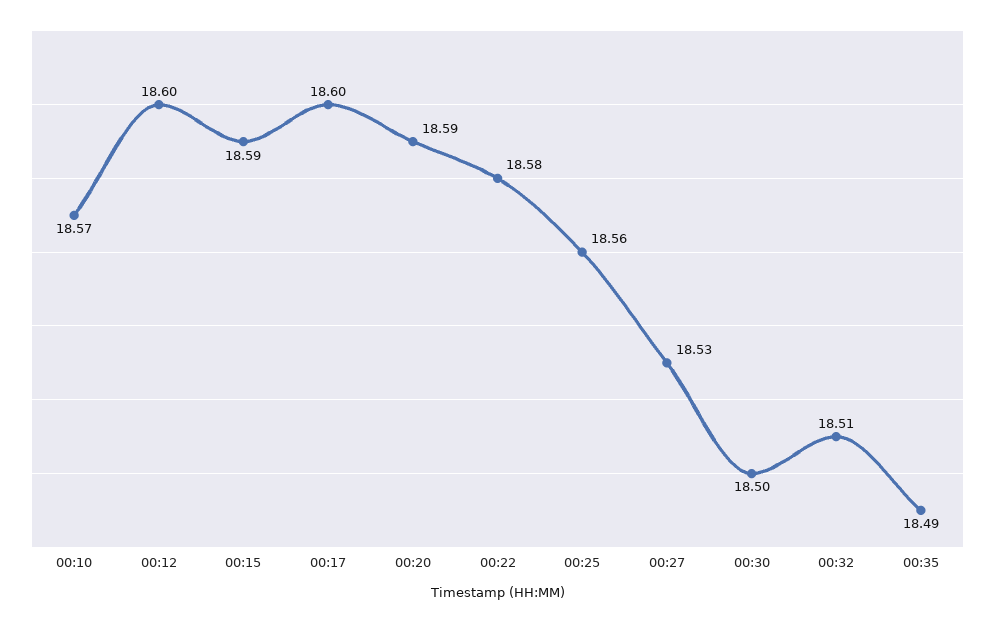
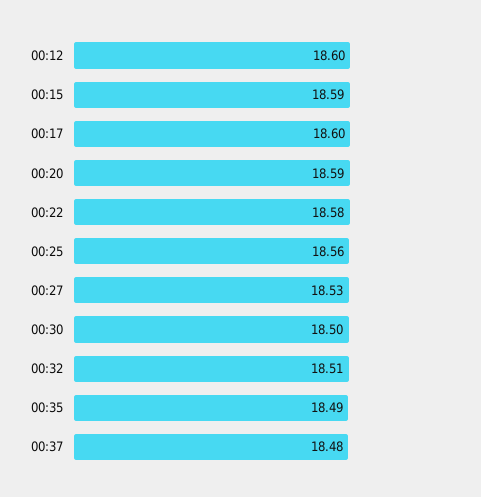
00:10: 18.57 -> none
00:37: none -> 18.48

